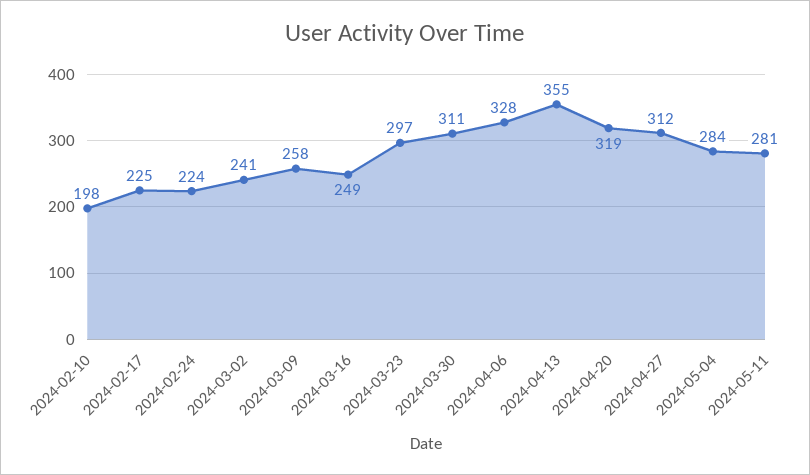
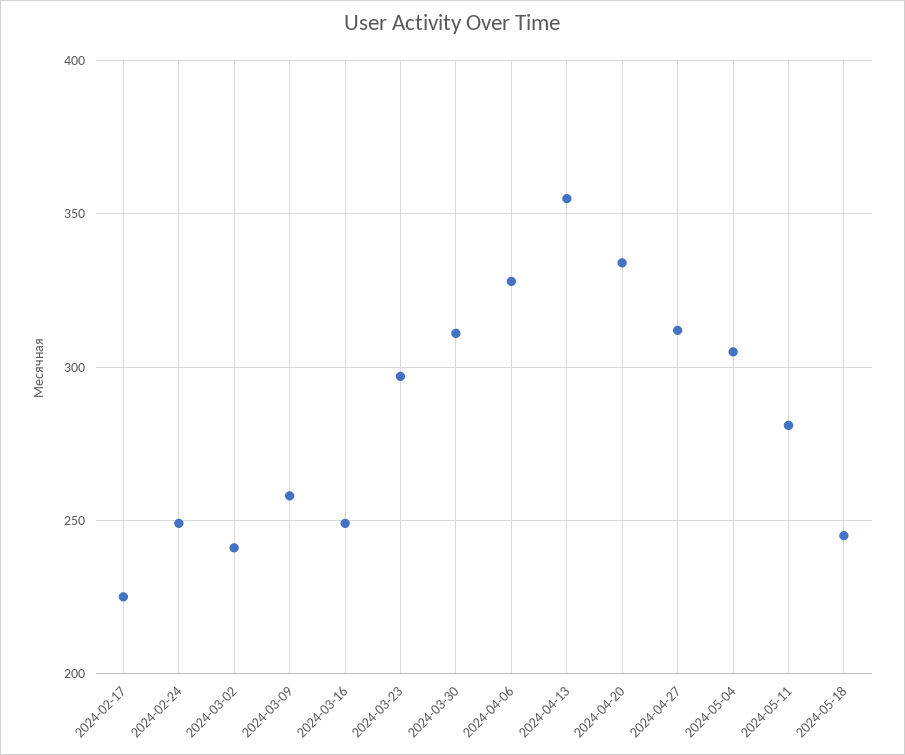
2024-02-10: 198 -> none
2024-02-24: 224 -> 250
2024-04-20: 319 -> 335
2024-05-04: 284 -> 305
2024-05-18: none -> 245

